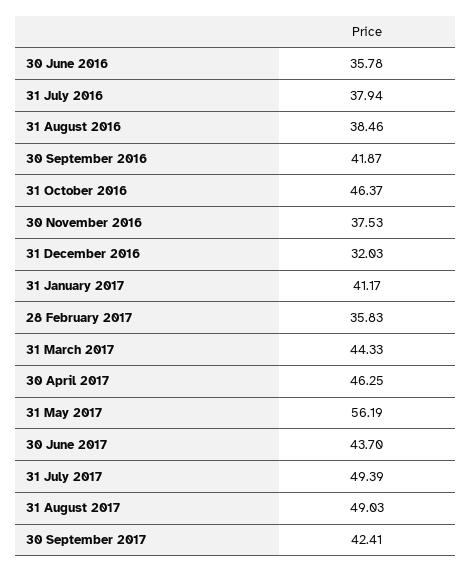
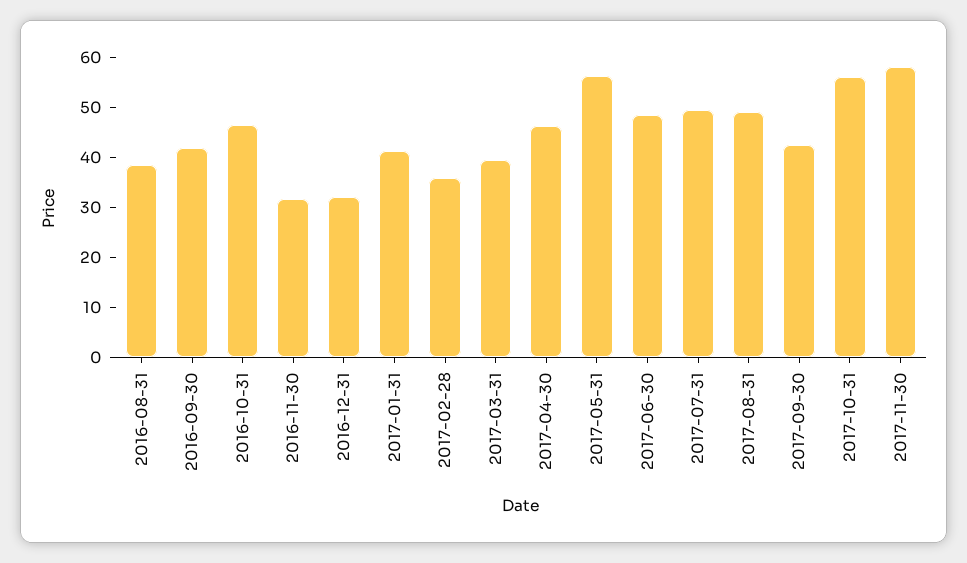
30 June 2016: 35.78 -> none
31 July 2016: 37.94 -> none
30 November 2016: 37.53 -> 32
31 March 2017: 44.33 -> 40
30 June 2017: 43.7 -> 48
2017-10-31: none -> 56
2017-11-30: none -> 58

